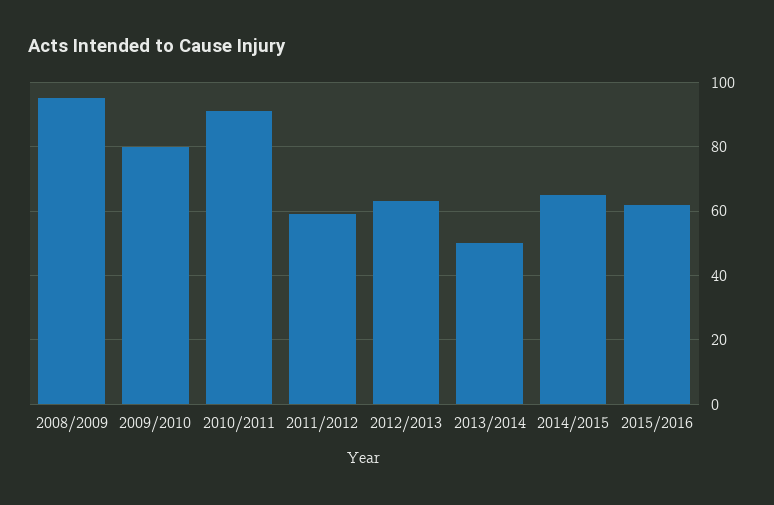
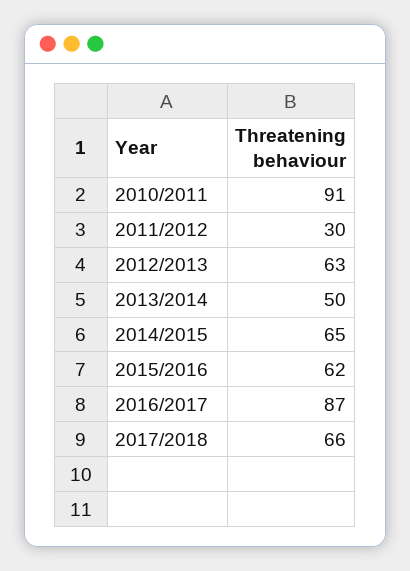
2008/2009: 95 -> none
2009/2010: 80 -> none
2011/2012: 60 -> 30
2016/2017: none -> 87
2017/2018: none -> 66

